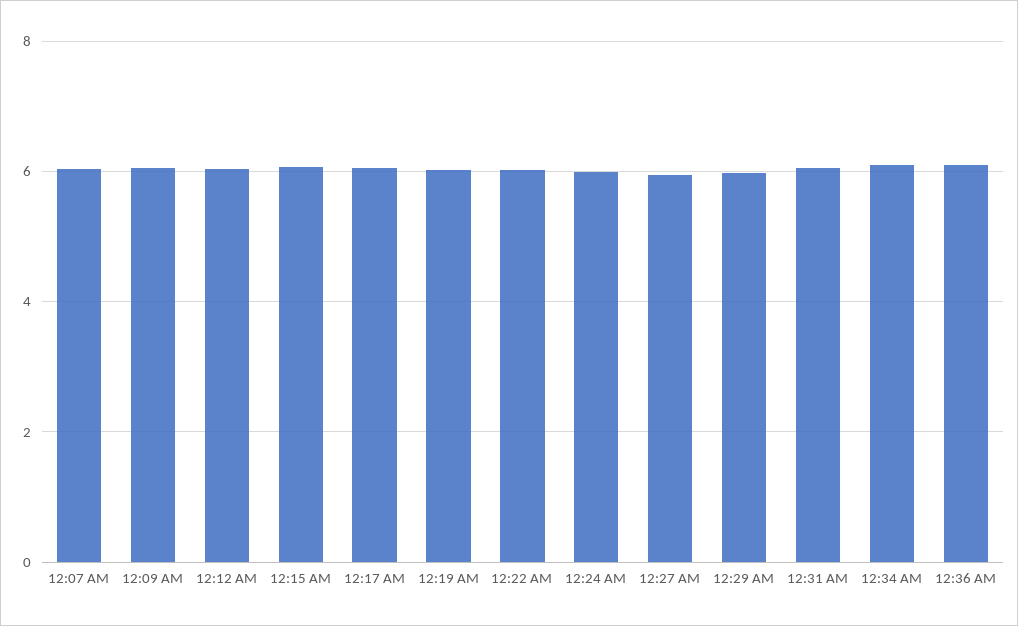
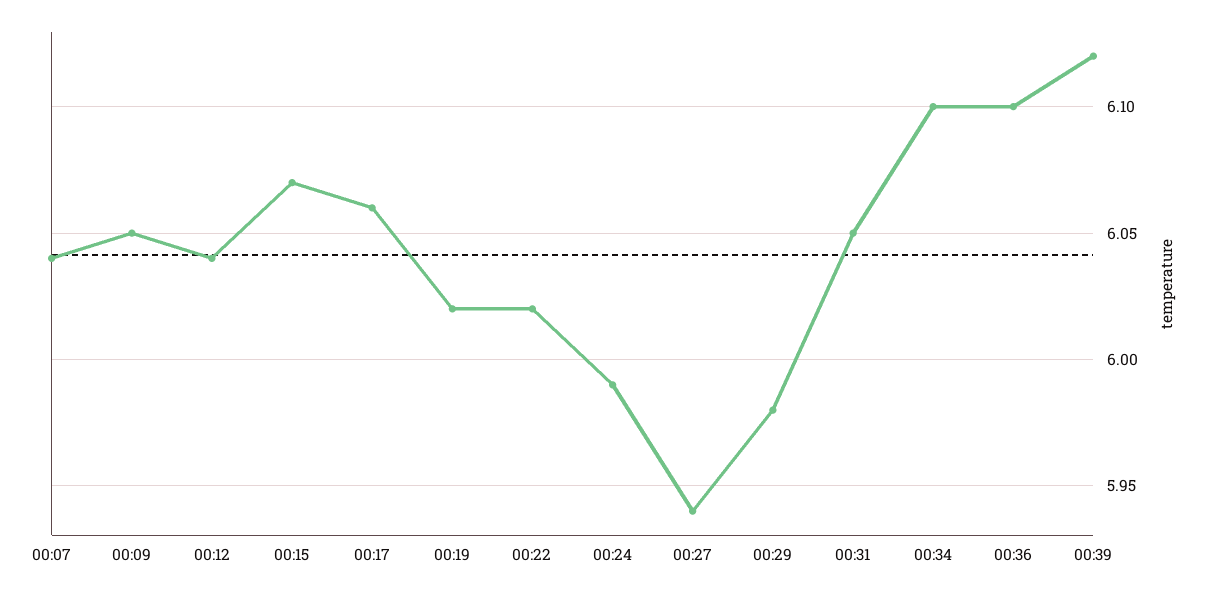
00:39: none -> 6.12

